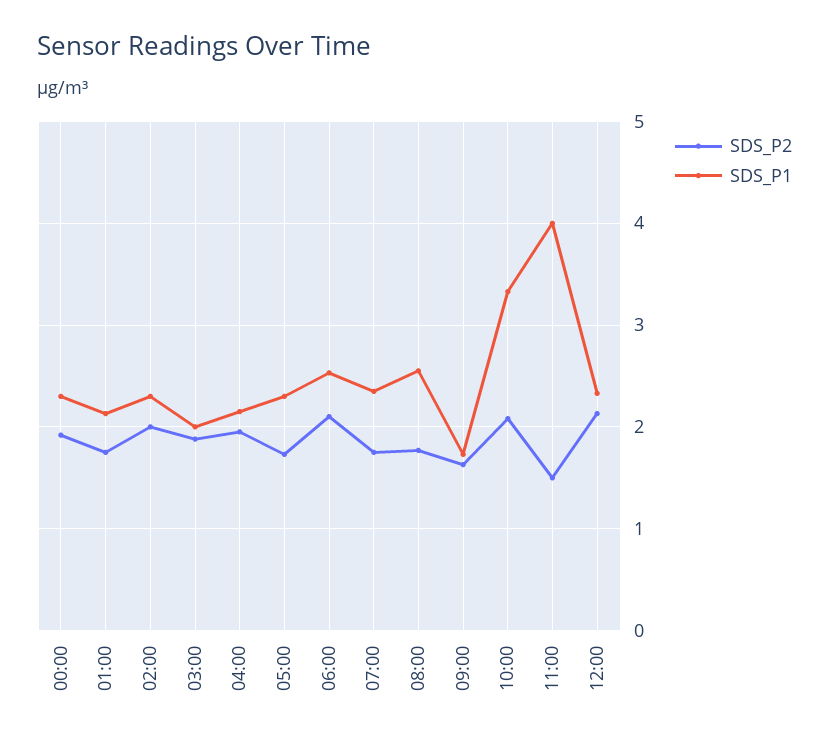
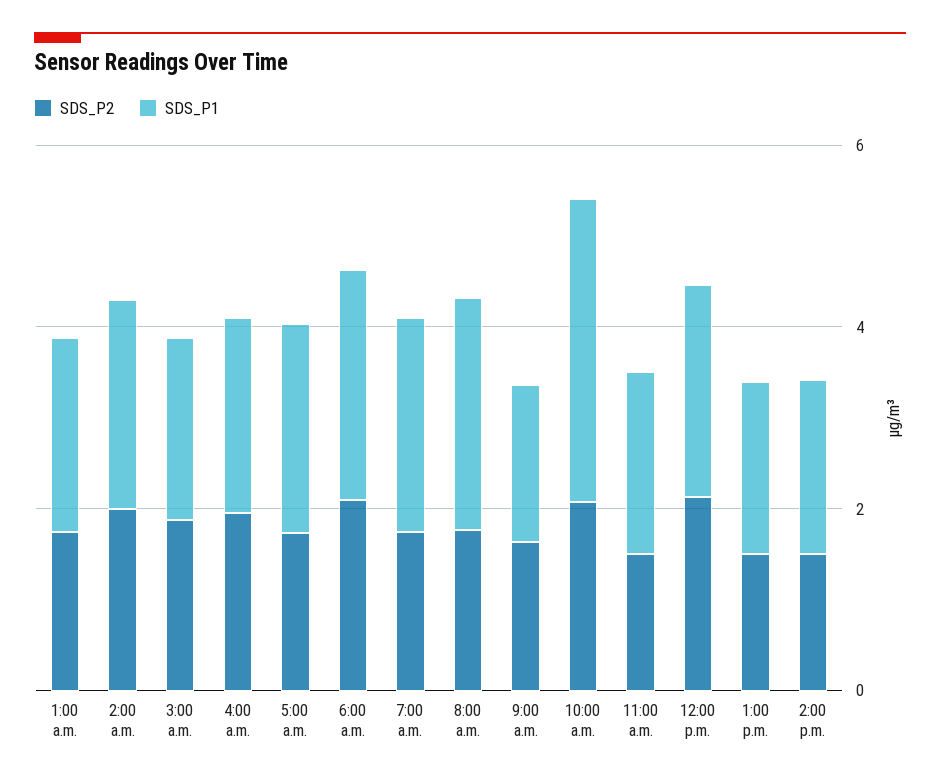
SDS_P2, 00:00: 1.9 -> none
SDS_P1, 00:00: 2.3 -> none
SDS_P1, 11:00: 4 -> 2
SDS_P2, 1:00 p.m.: none -> 1.5
SDS_P1, 1:00 p.m.: none -> 2
SDS_P2, 2:00 p.m.: none -> 1.5
SDS_P1, 2:00 p.m.: none -> 2

